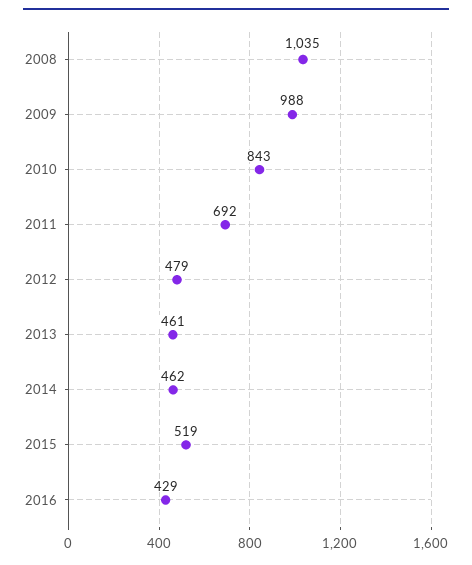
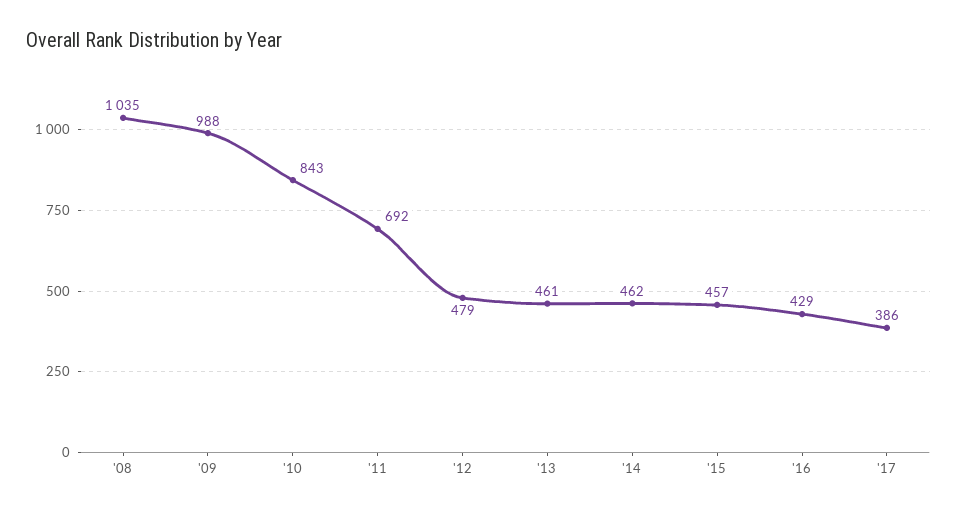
2015: 519 -> 457
'17: none -> 386

